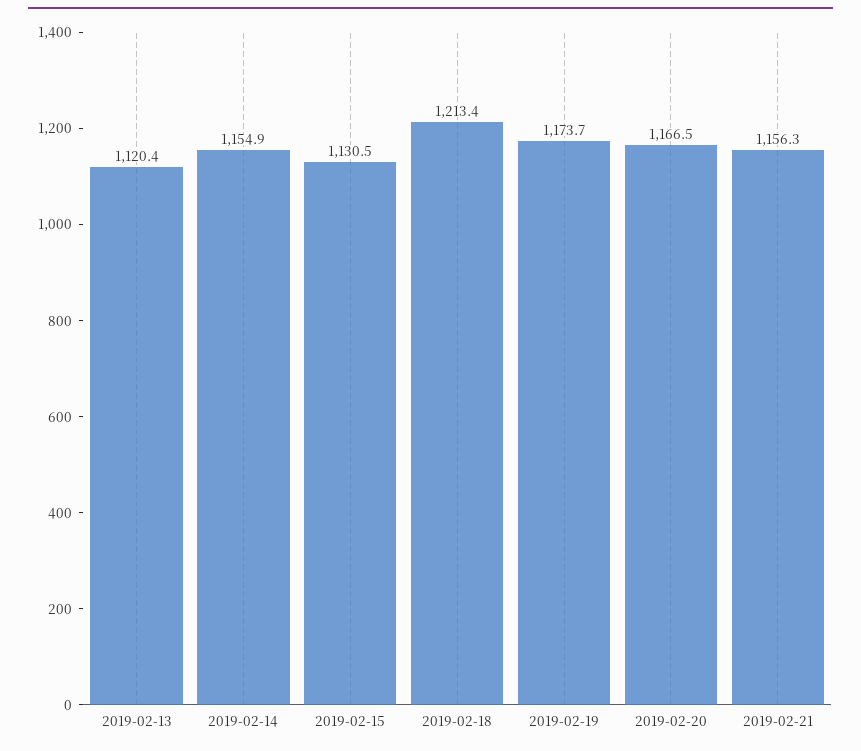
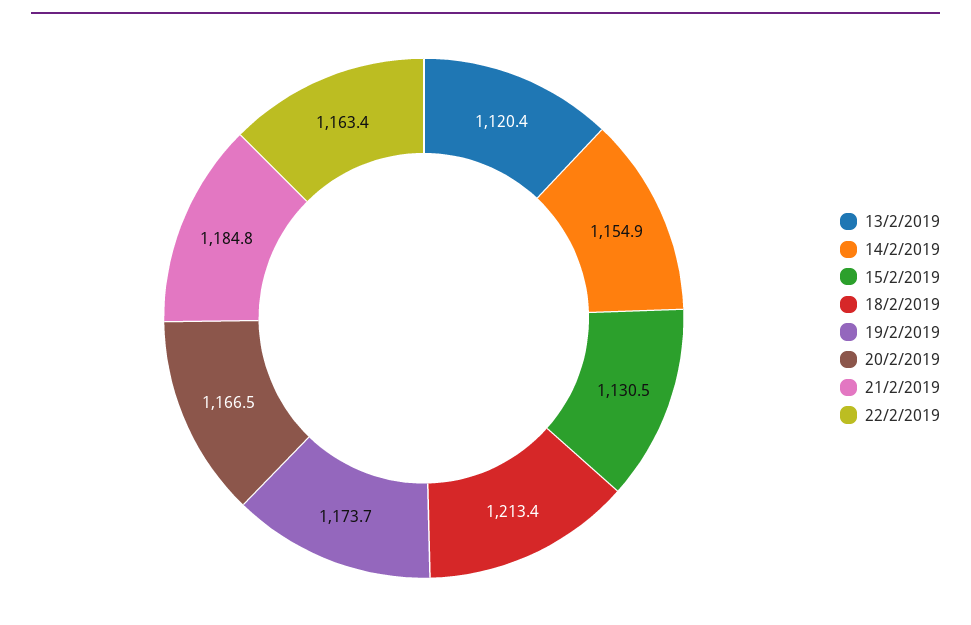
2019-02-21: 1156.3 -> 1184.8
22/2/2019: none -> 1163.4

